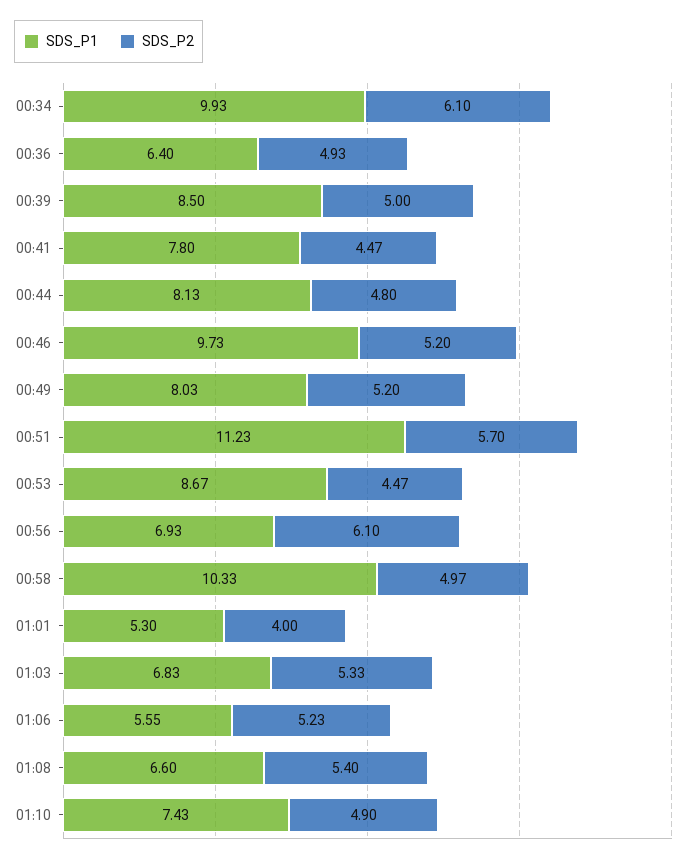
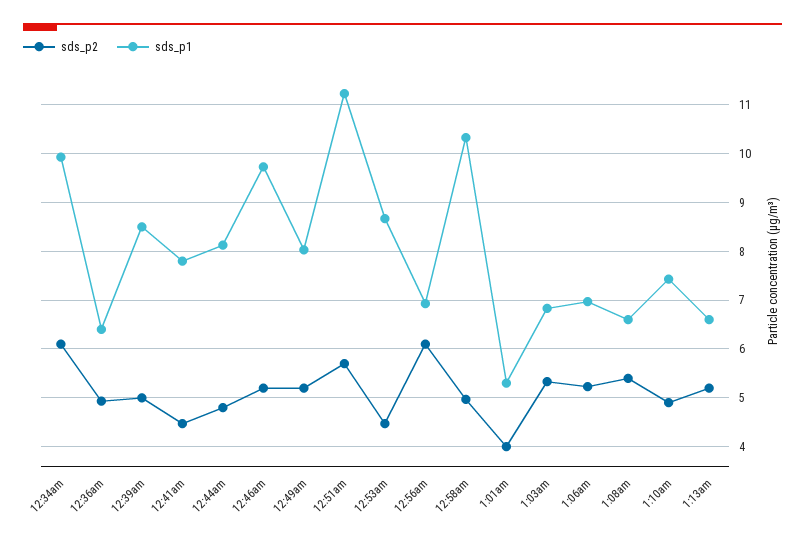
SDS_P1, 01:06: 5.55 -> 7
SDS_P2, 1:13am: none -> 5.2
SDS_P1, 1:13am: none -> 6.6

